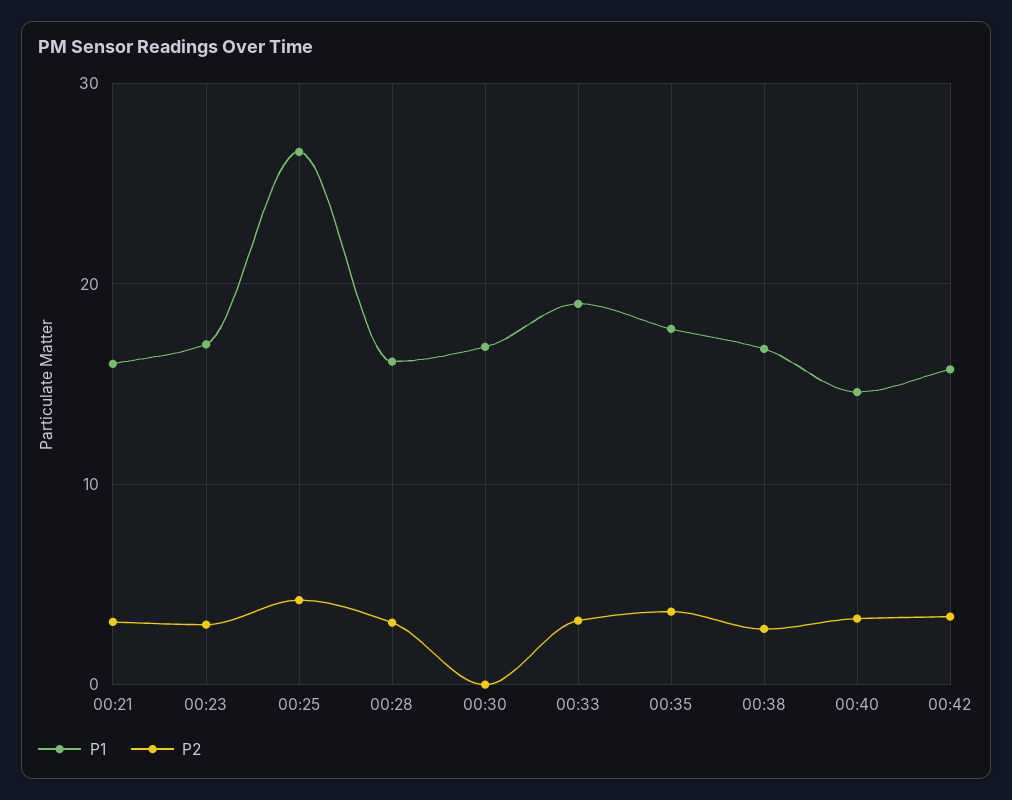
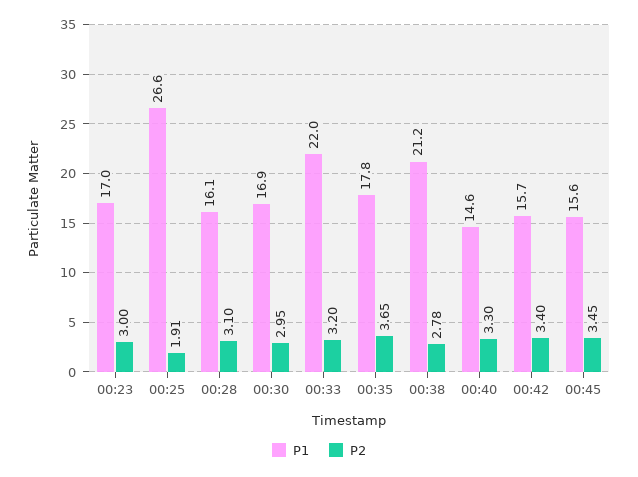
P1, 00:21: 16 -> none
P2, 00:21: 3 -> none
P2, 00:25: 4 -> 1.91
P2, 00:30: 0 -> 2.95
P1, 00:33: 19 -> 22
P1, 00:38: 17 -> 21.2
P1, 00:45: none -> 15.6
P2, 00:45: none -> 3.45

